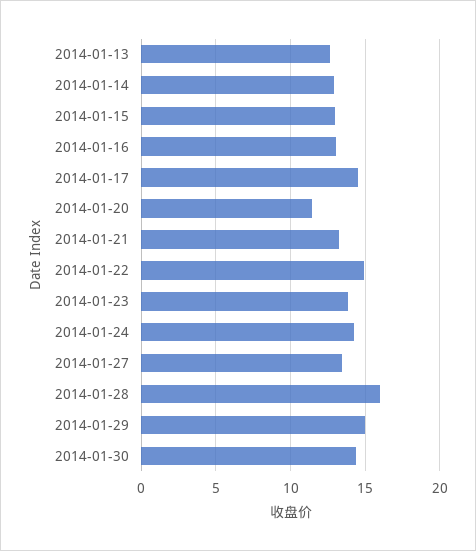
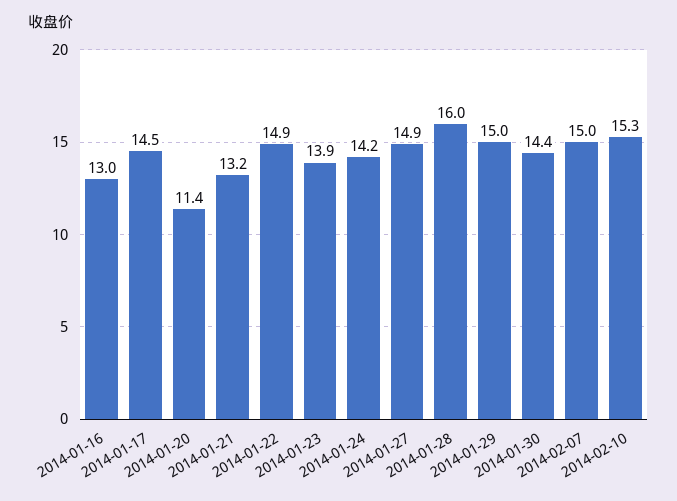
2014-01-13: 12.5 -> none
2014-01-14: 13 -> none
2014-01-15: 13 -> none
2014-01-27: 13.5 -> 14.9
2014-02-07: none -> 15
2014-02-10: none -> 15.3

